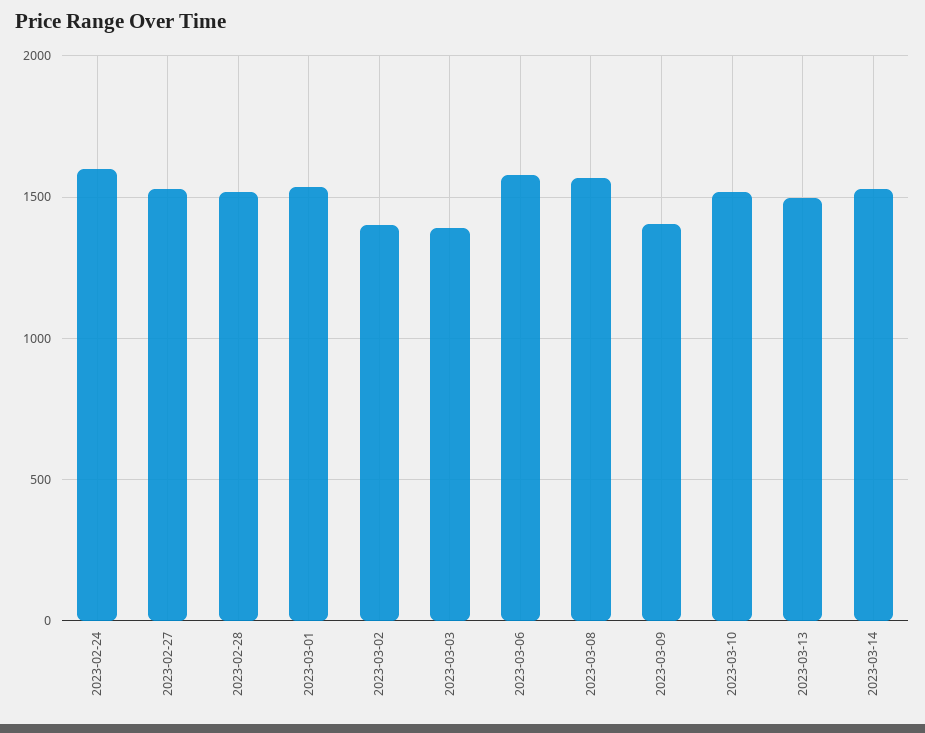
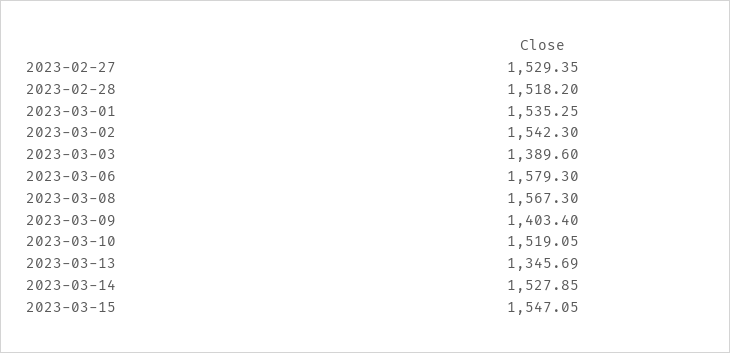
2023-02-24: 1600 -> none
2023-03-02: 1400 -> 1542.3
2023-03-13: 1500 -> 1345.69
2023-03-15: none -> 1547.05

